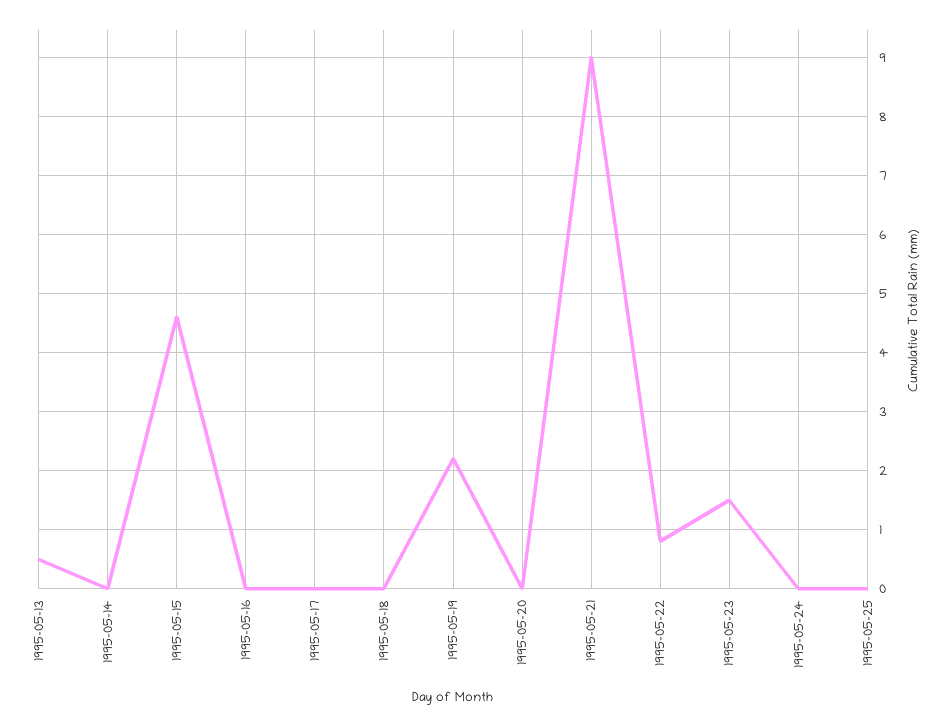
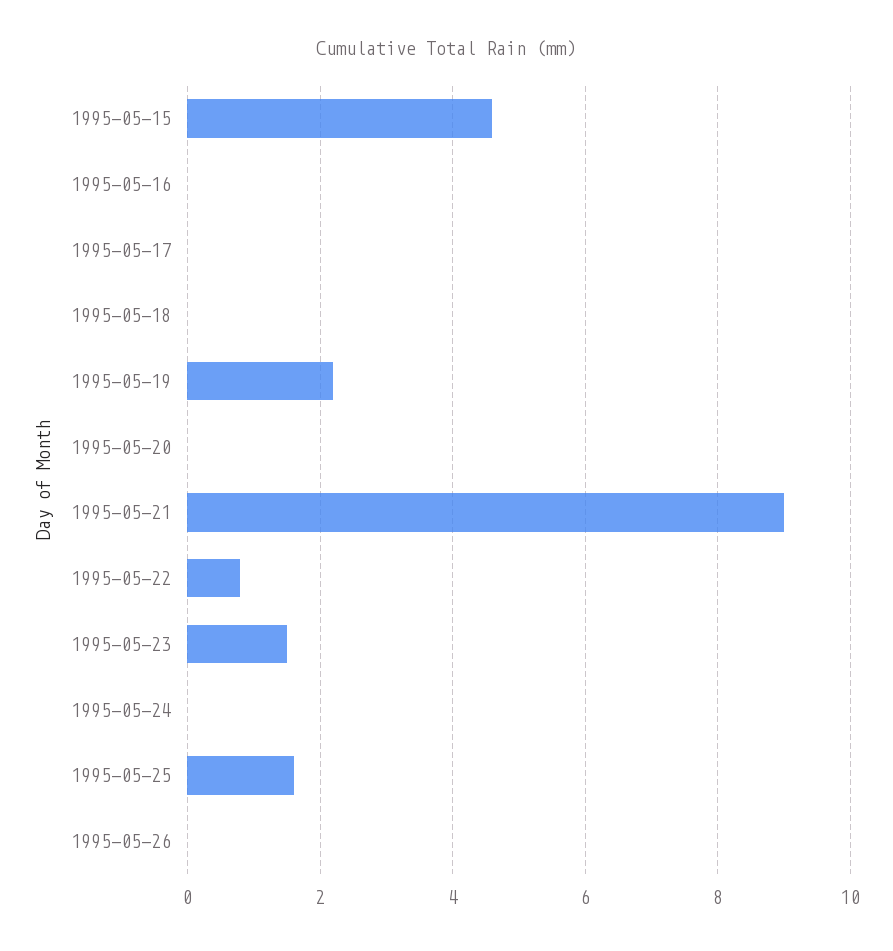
1995-05-13: 0.5 -> none
1995-05-14: 0 -> none
1995-05-25: 0 -> 1.5
1995-05-26: none -> 0

